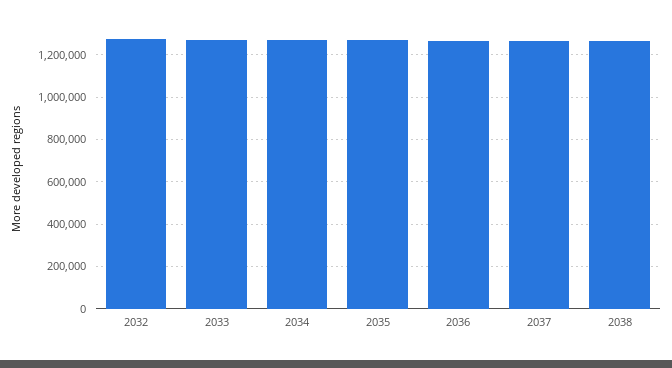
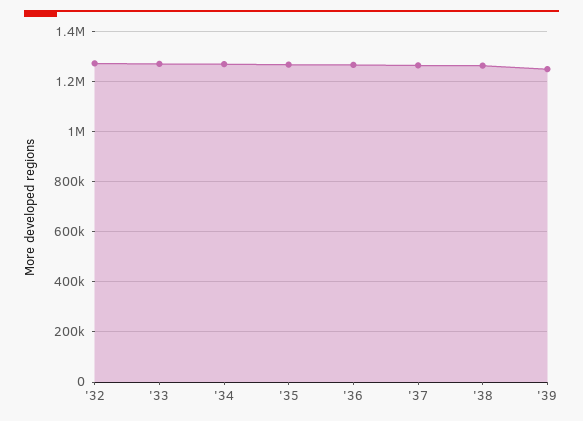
'39: none -> 1250000

